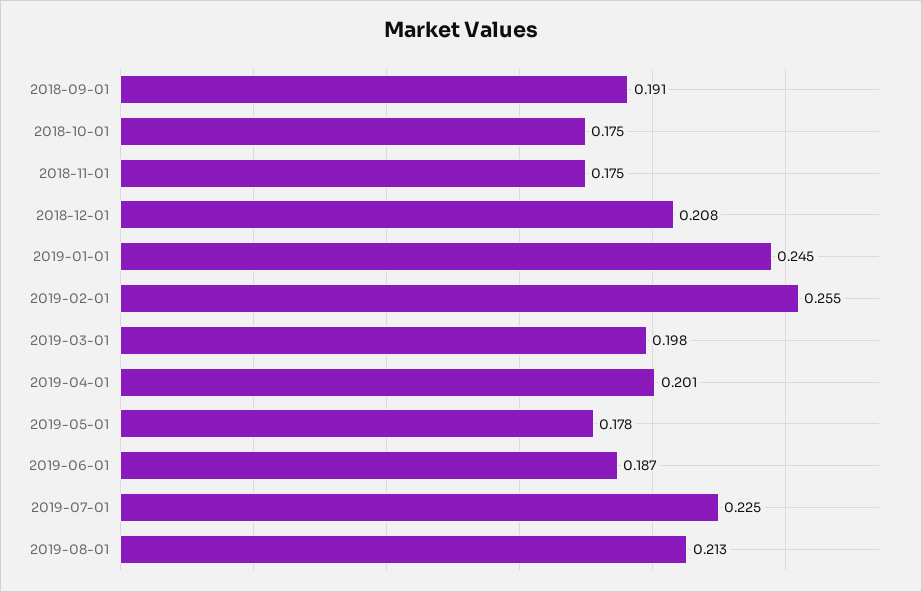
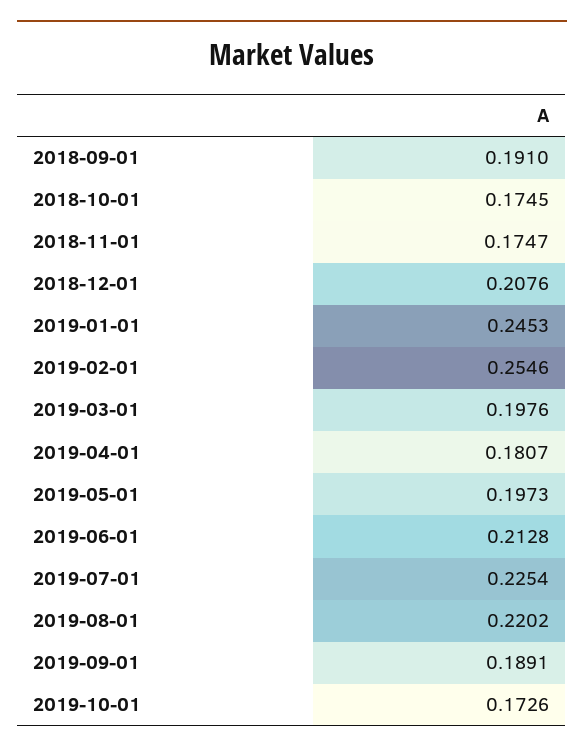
2019-04-01: 0.201 -> 0.1807
2019-05-01: 0.178 -> 0.1973
2019-06-01: 0.187 -> 0.2128
2019-08-01: 0.213 -> 0.2202
2019-09-01: none -> 0.1891
2019-10-01: none -> 0.1726

